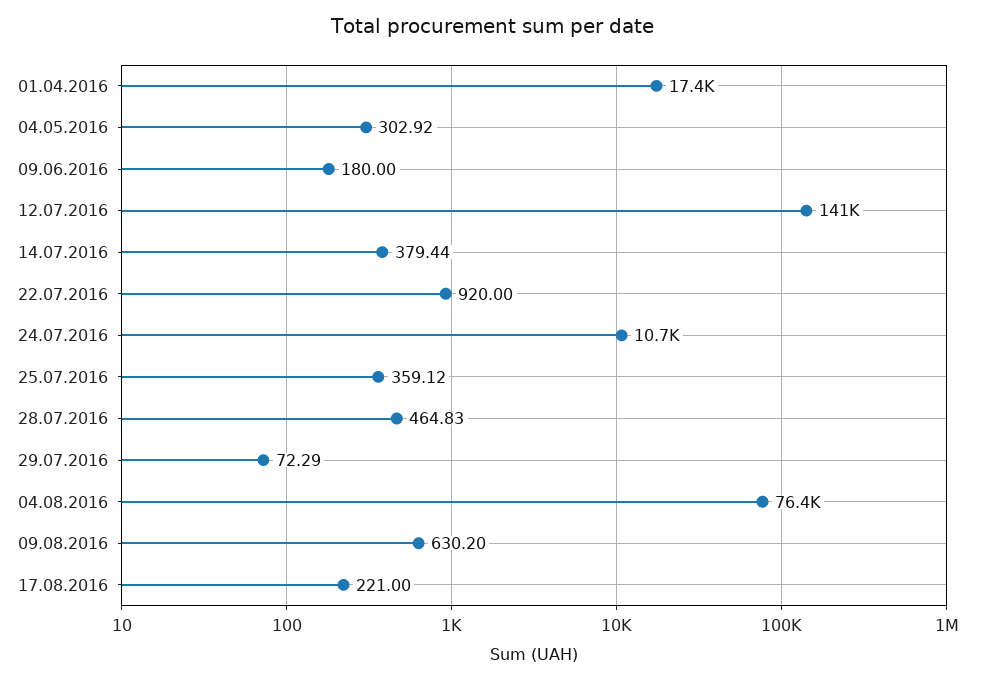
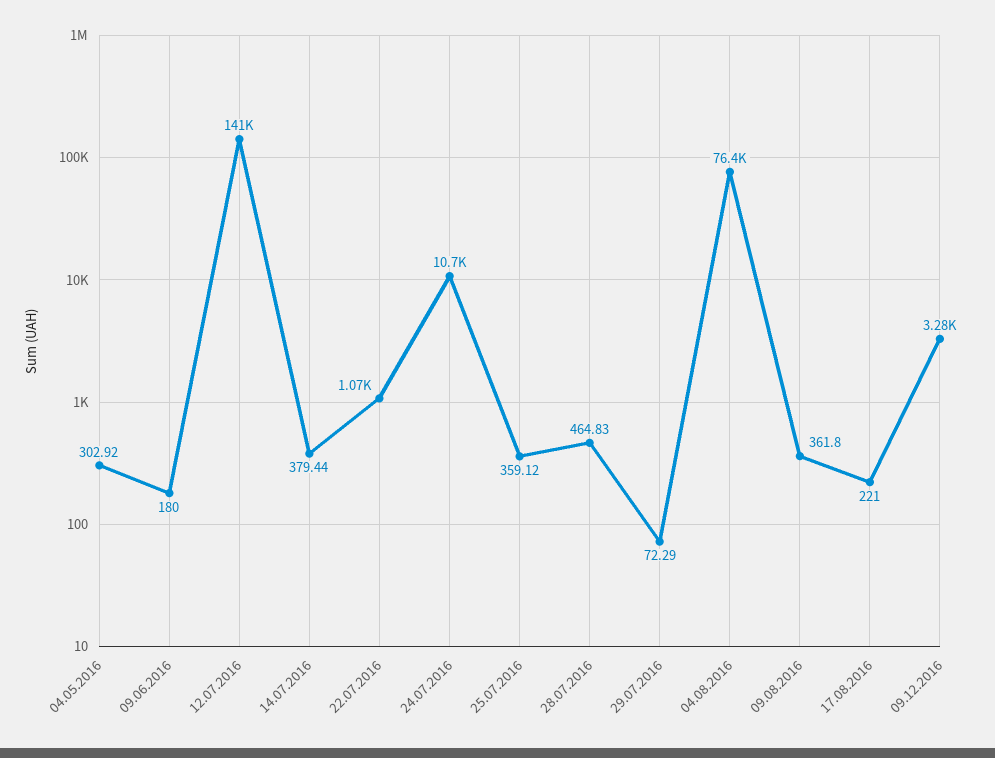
01.04.2016: 17400 -> none
22.07.2016: 920 -> 1070
09.08.2016: 630.2 -> 361.8
09.12.2016: none -> 3280

